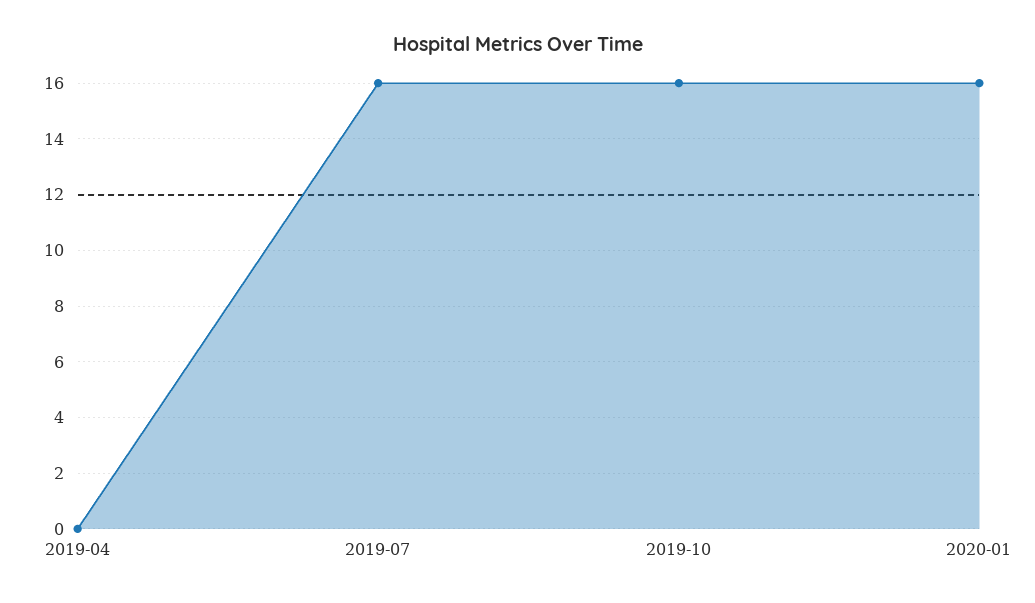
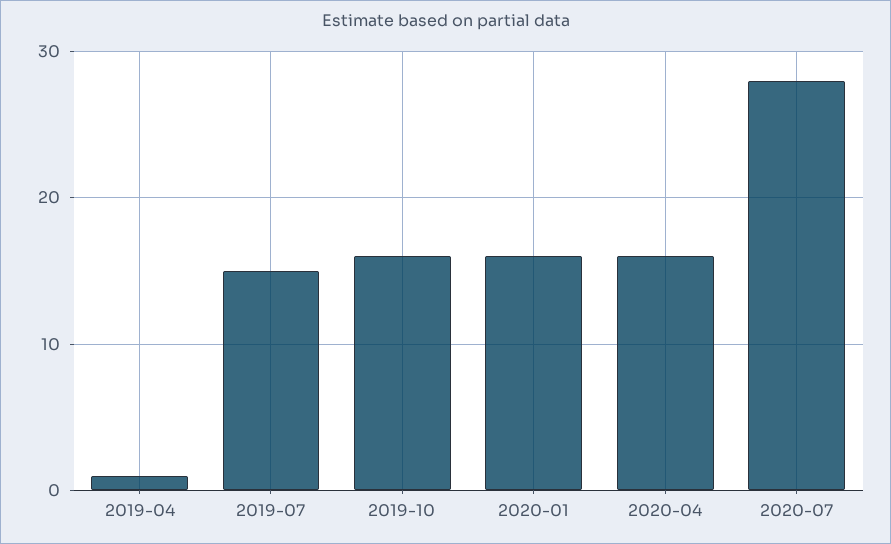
2019-04: 0 -> 1
2019-07: 16 -> 15
2020-04: none -> 16
2020-07: none -> 28

